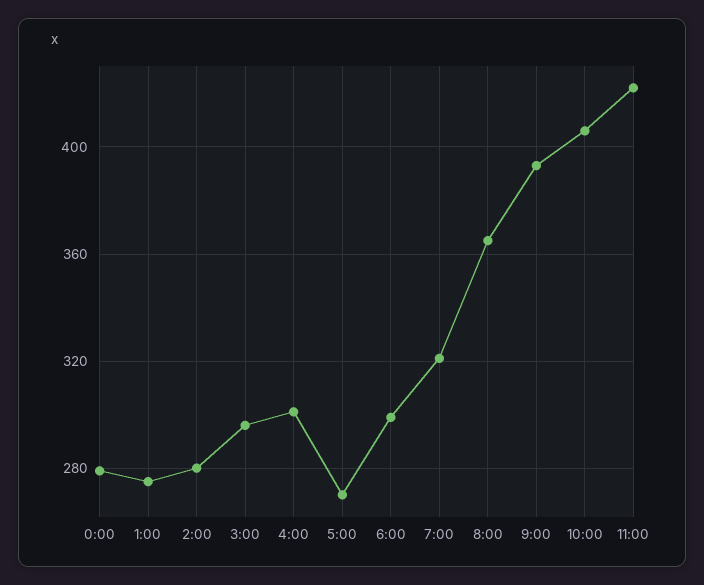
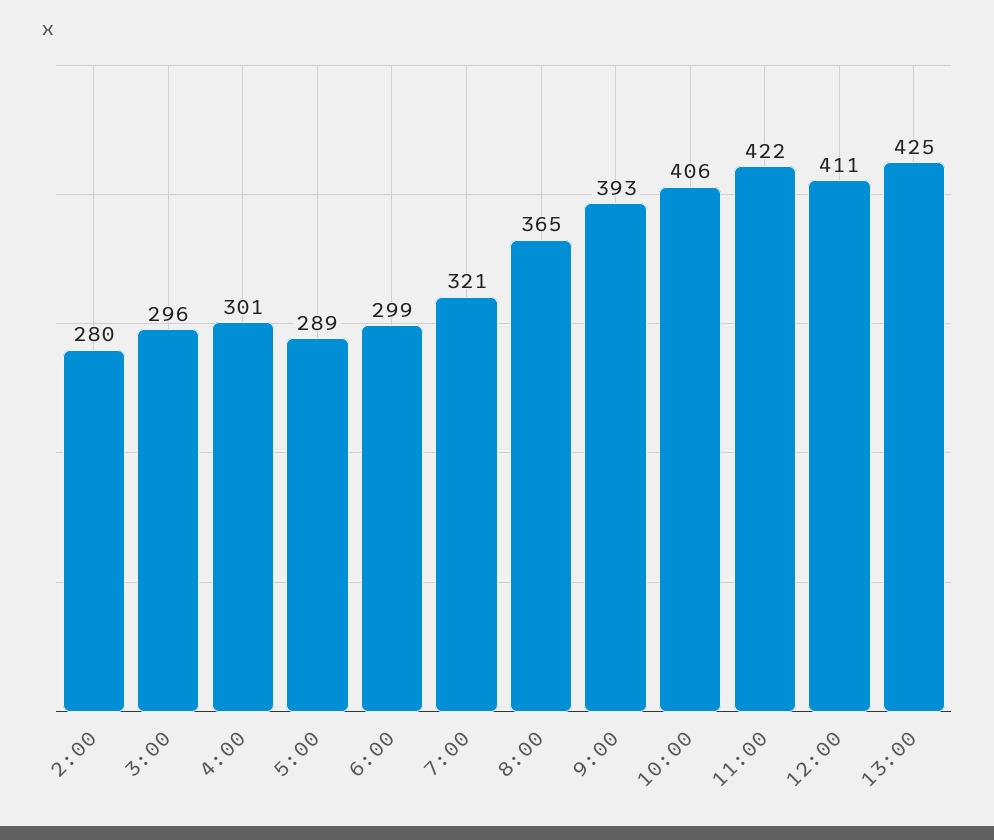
0:00: 280 -> none
1:00: 275 -> none
5:00: 270 -> 289
12:00: none -> 411
13:00: none -> 425

